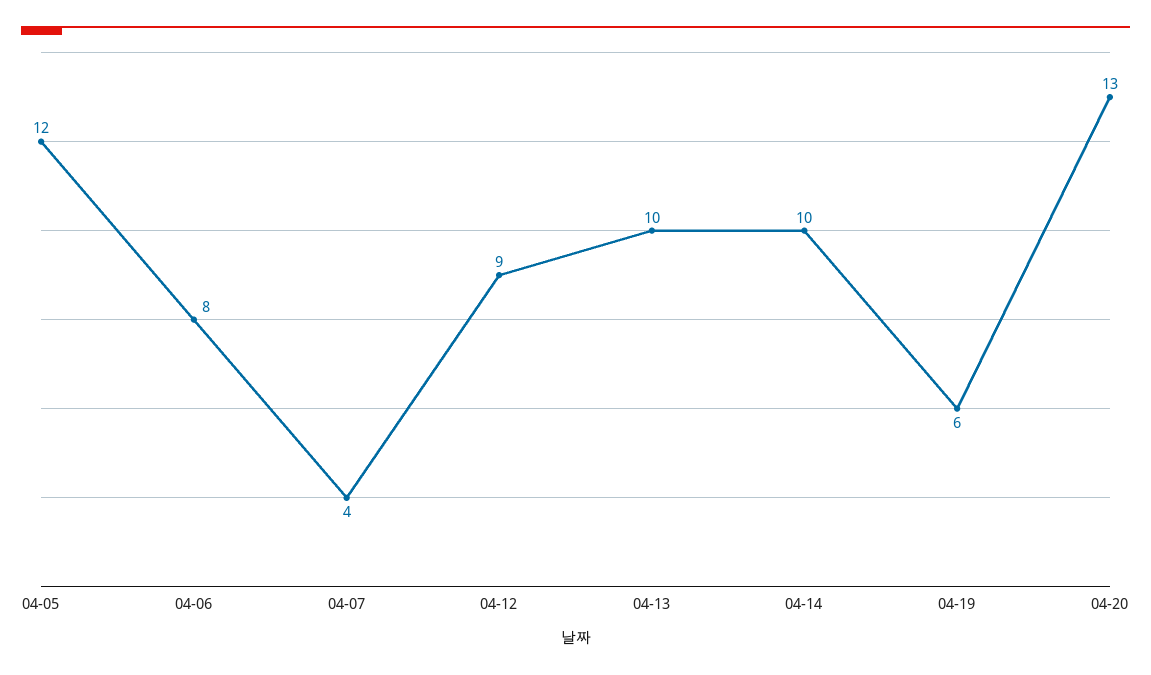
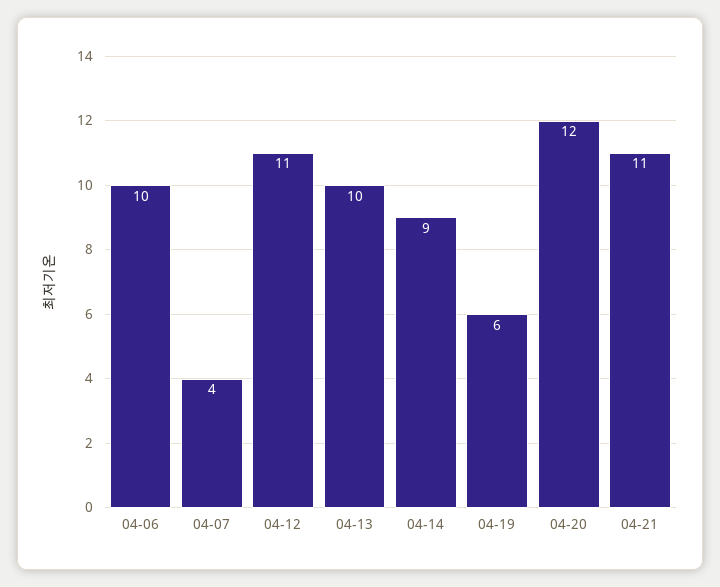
04-05: 12 -> none
04-06: 8 -> 10
04-12: 9 -> 11
04-14: 10 -> 9
04-20: 13 -> 12
04-21: none -> 11

